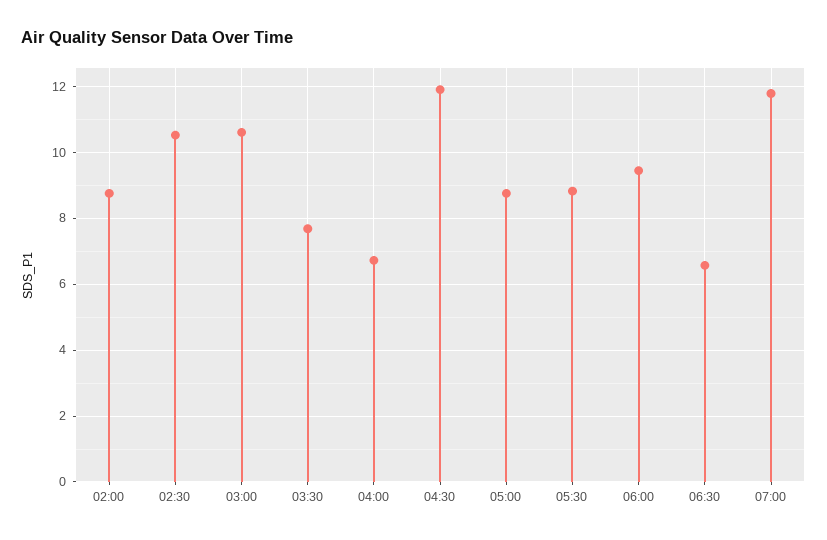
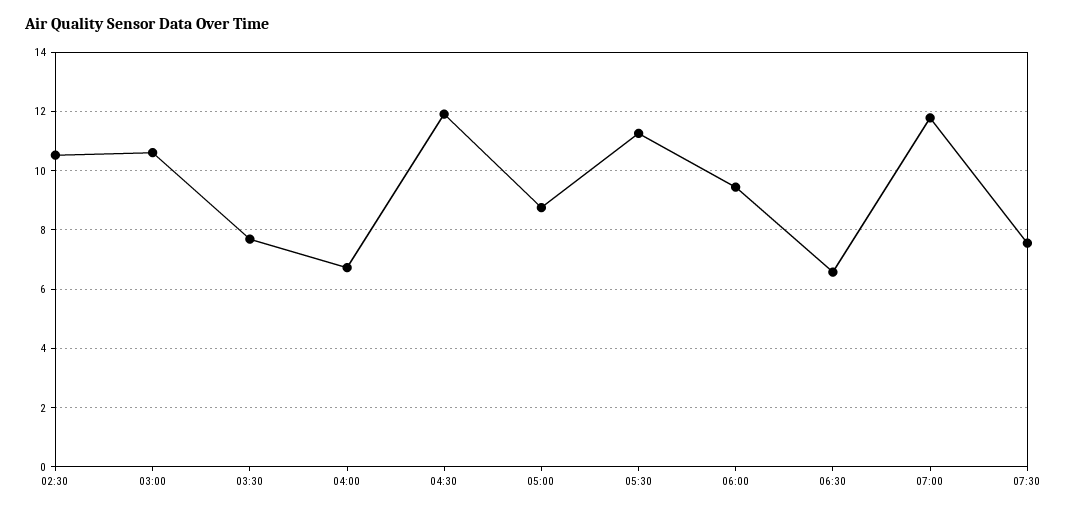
02:00: 8.8 -> none
05:30: 8.8 -> 11.25
07:30: none -> 7.5

